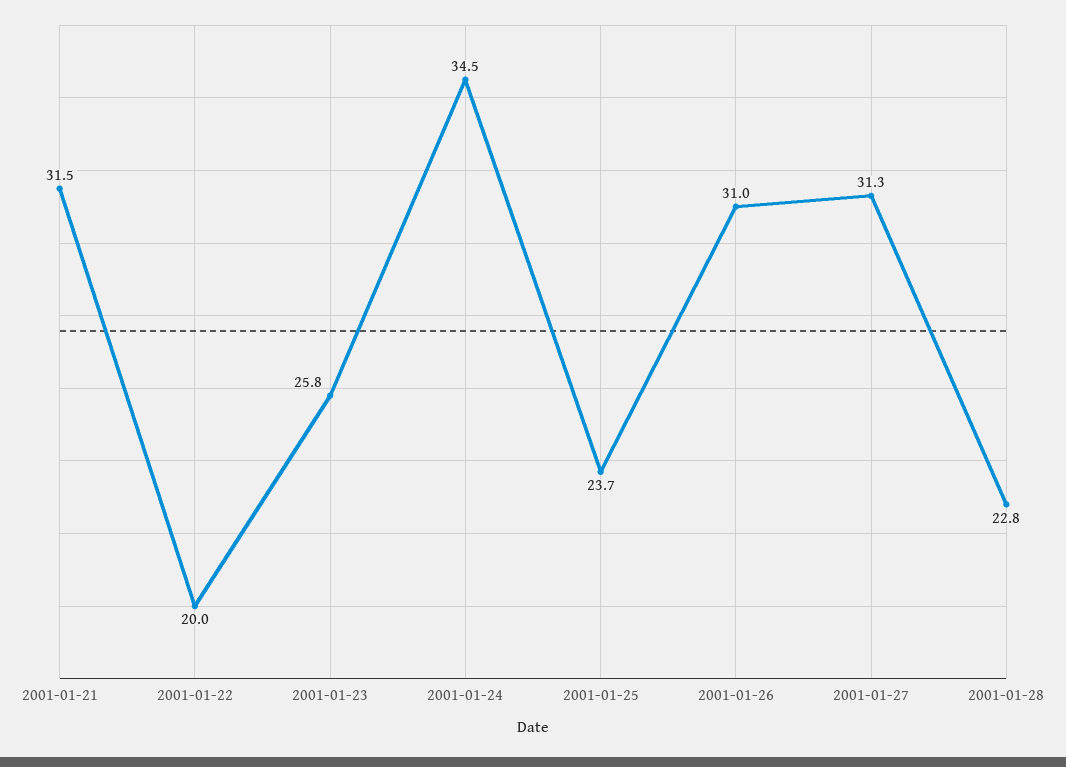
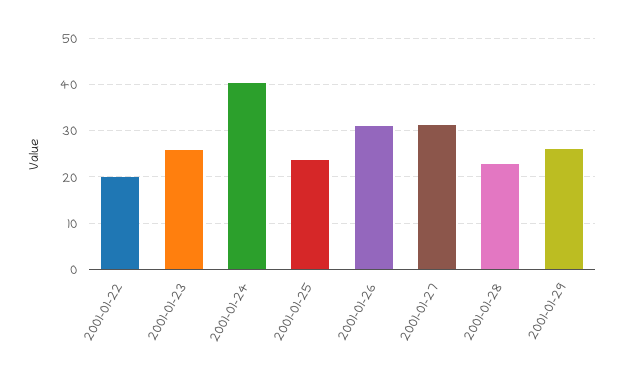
2001-01-21: 31.5 -> none
2001-01-24: 34.5 -> 40
2001-01-29: none -> 26

